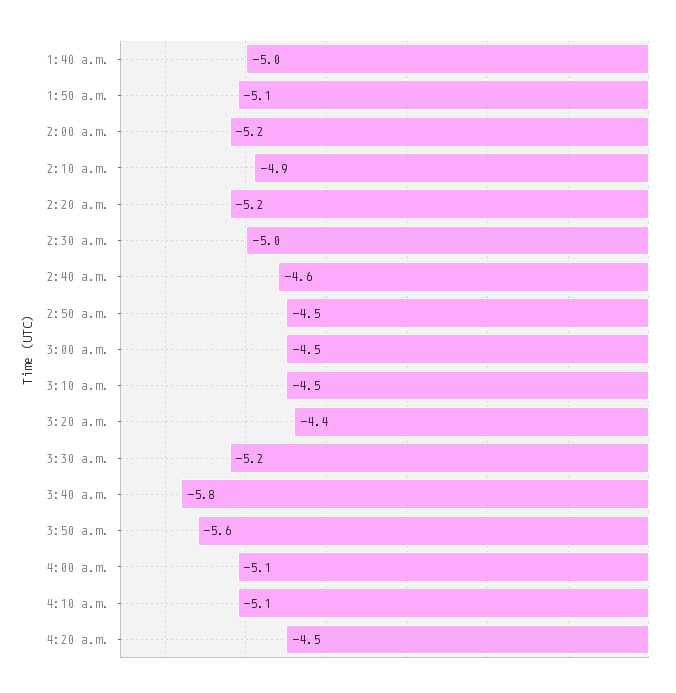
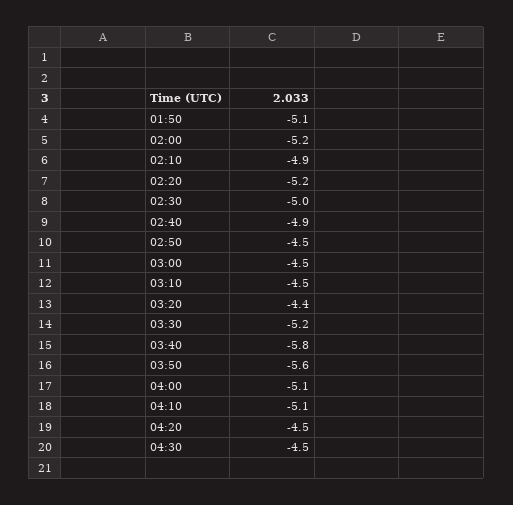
1:40 a.m.: -5 -> none
2:40 a.m.: -4.6 -> -4.9
04:30: none -> -4.5

